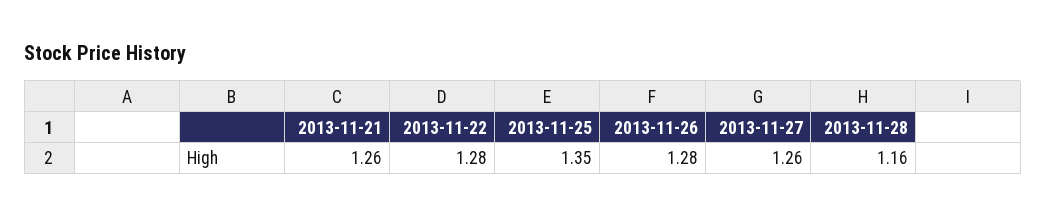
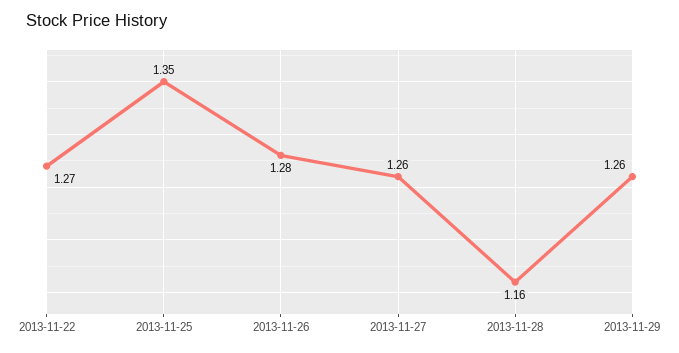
2013-11-21: 1.26 -> none
2013-11-22: 1.28 -> 1.27
2013-11-29: none -> 1.26

